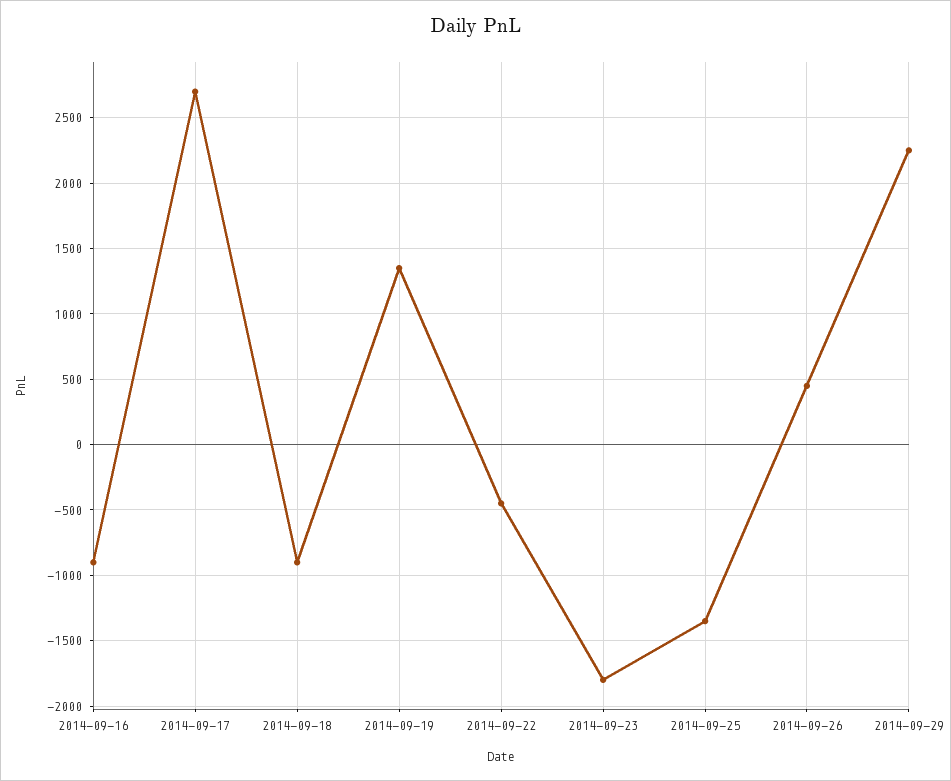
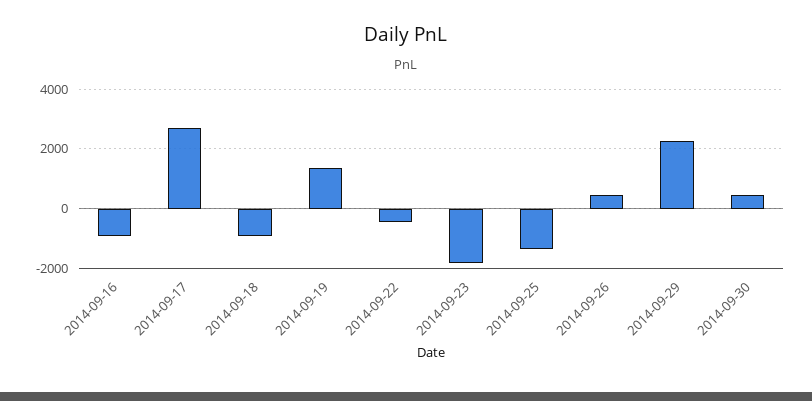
2014-09-30: none -> 500

